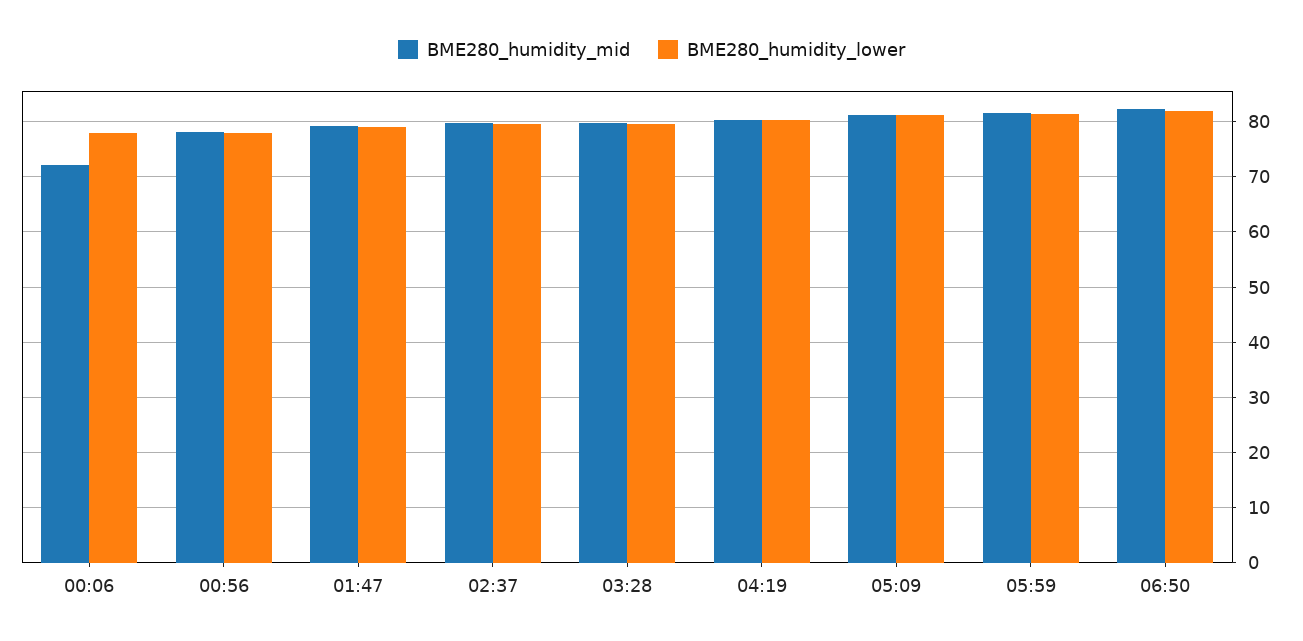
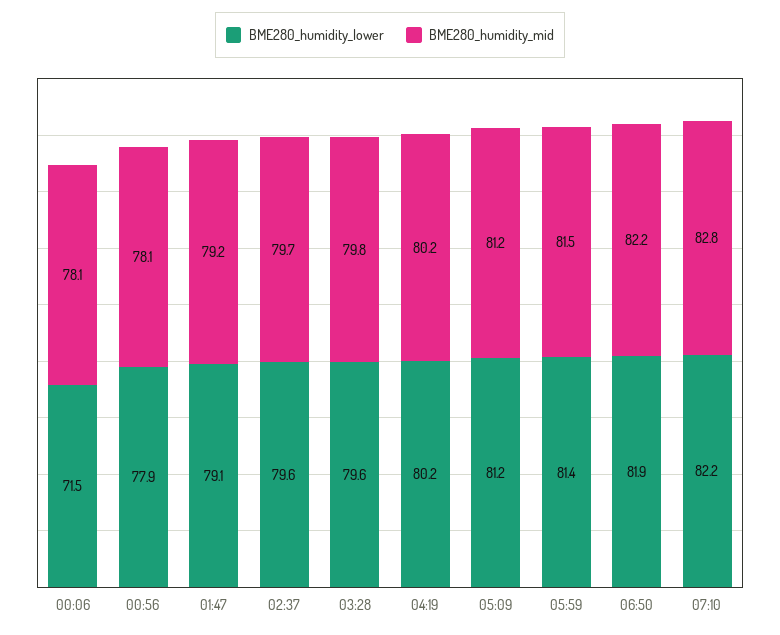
BME280_humidity_mid, 00:06: 72 -> 78.1
BME280_humidity_lower, 00:06: 78 -> 71.5
BME280_humidity_lower, 07:10: none -> 82.2
BME280_humidity_mid, 07:10: none -> 82.8

